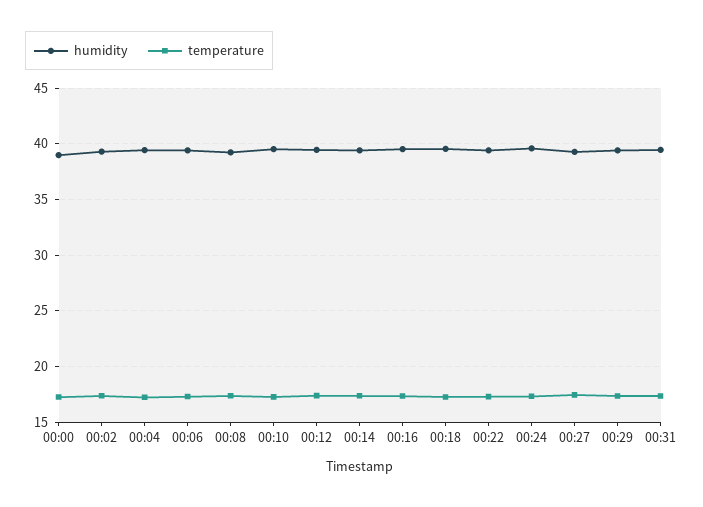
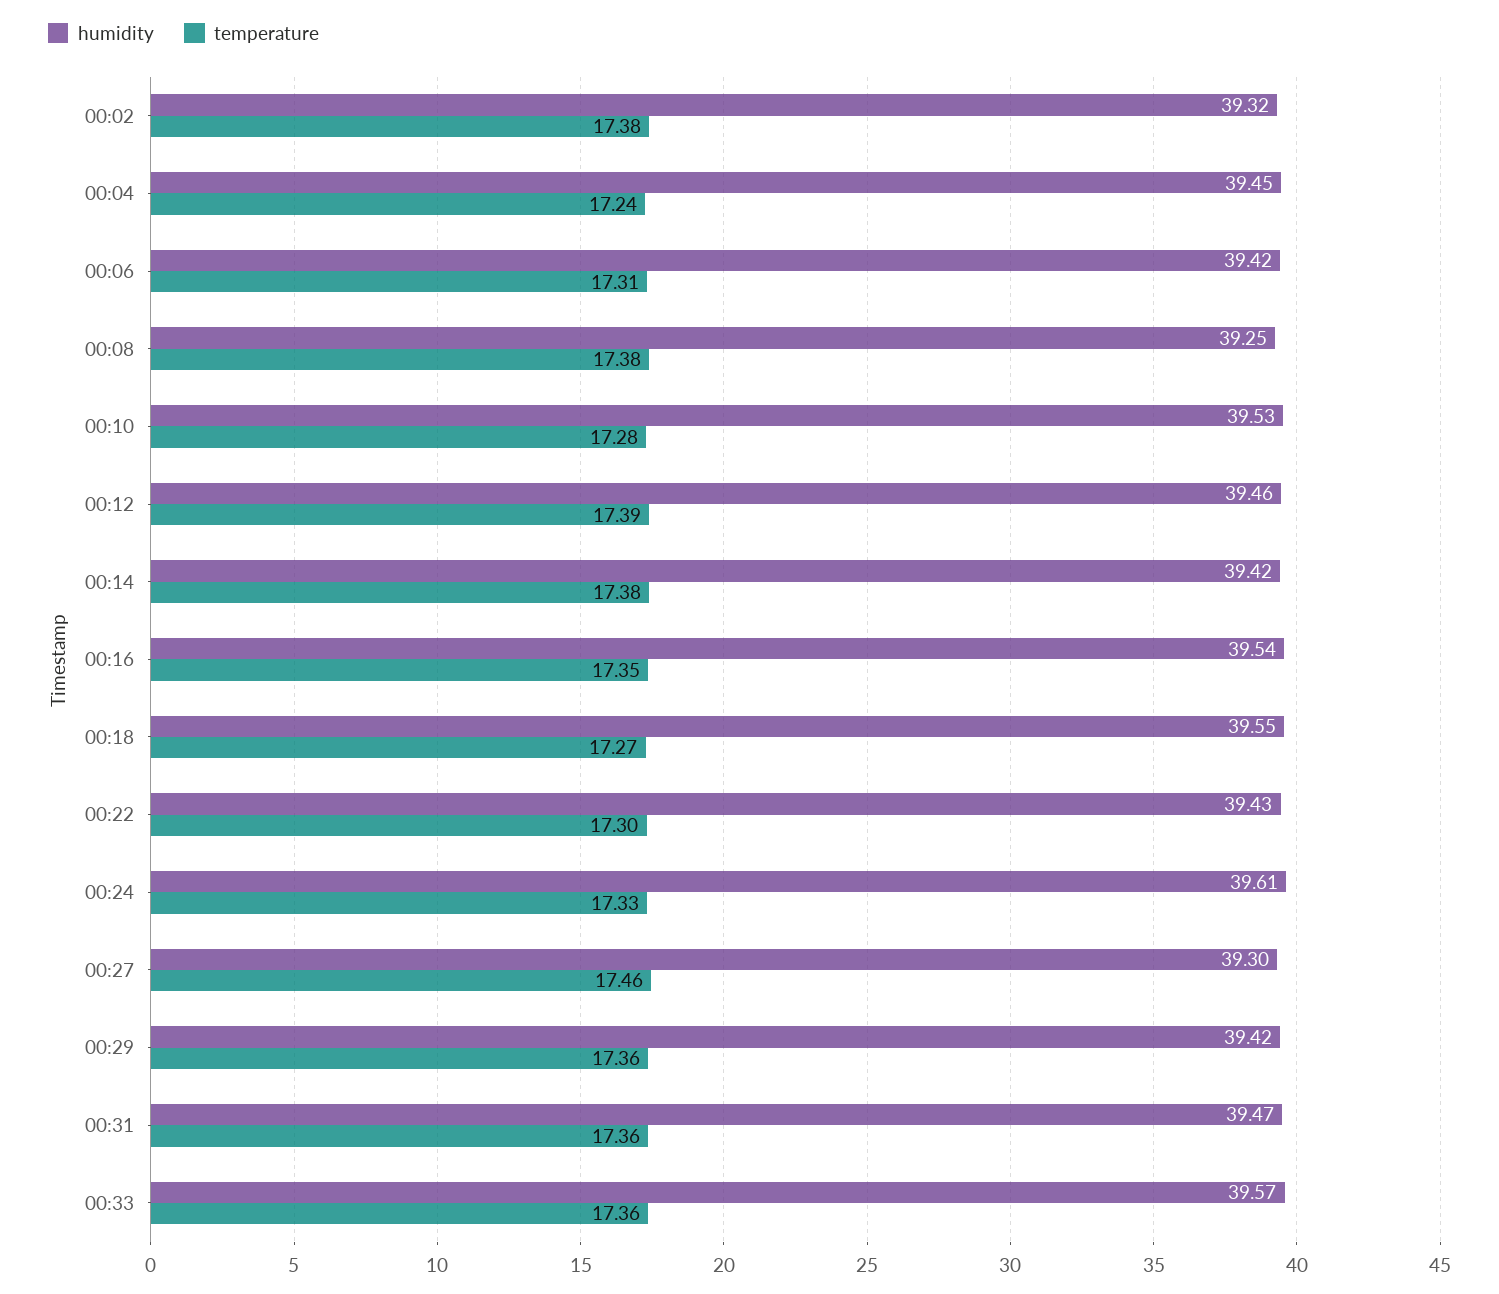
humidity, 00:00: 39 -> none
temperature, 00:00: 17 -> none
humidity, 00:33: none -> 39.57
temperature, 00:33: none -> 17.36

